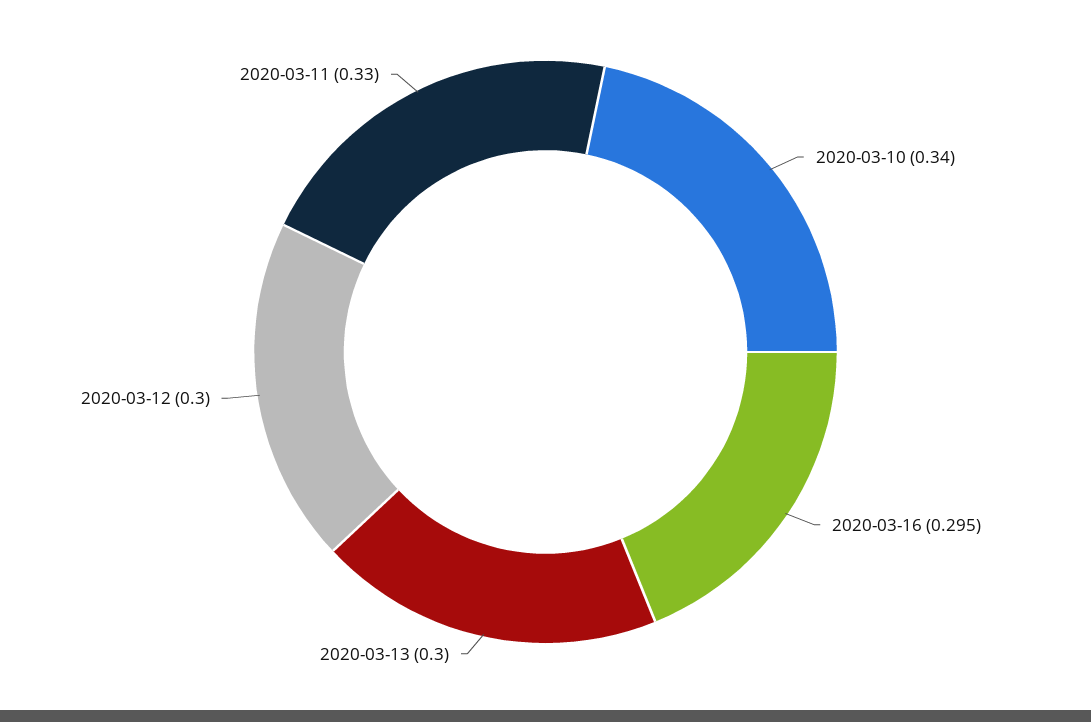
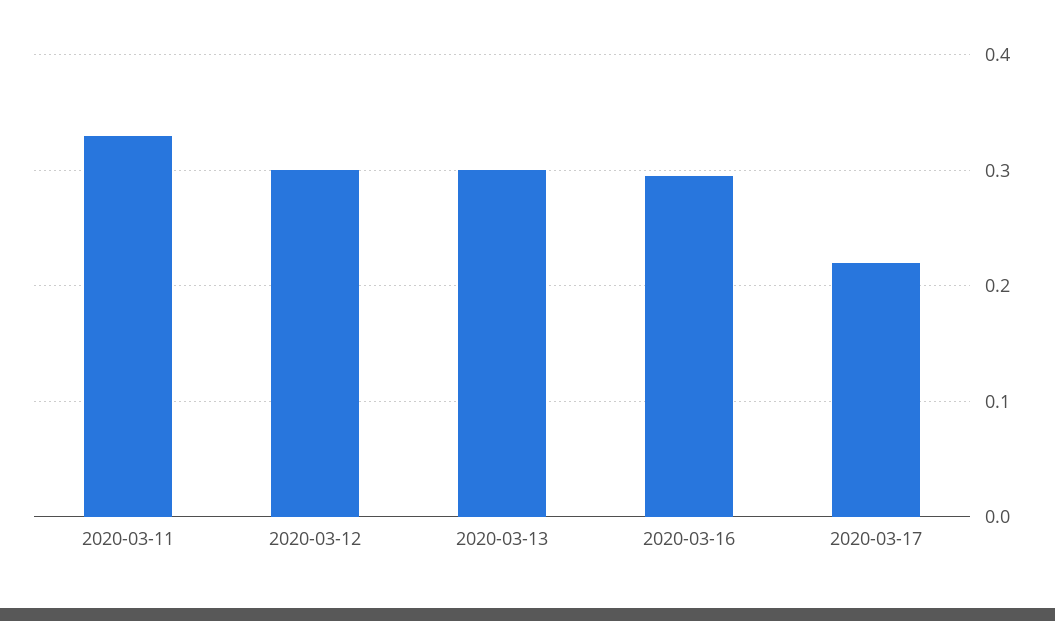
2020-03-10: 0.34 -> none
2020-03-17: none -> 0.22

